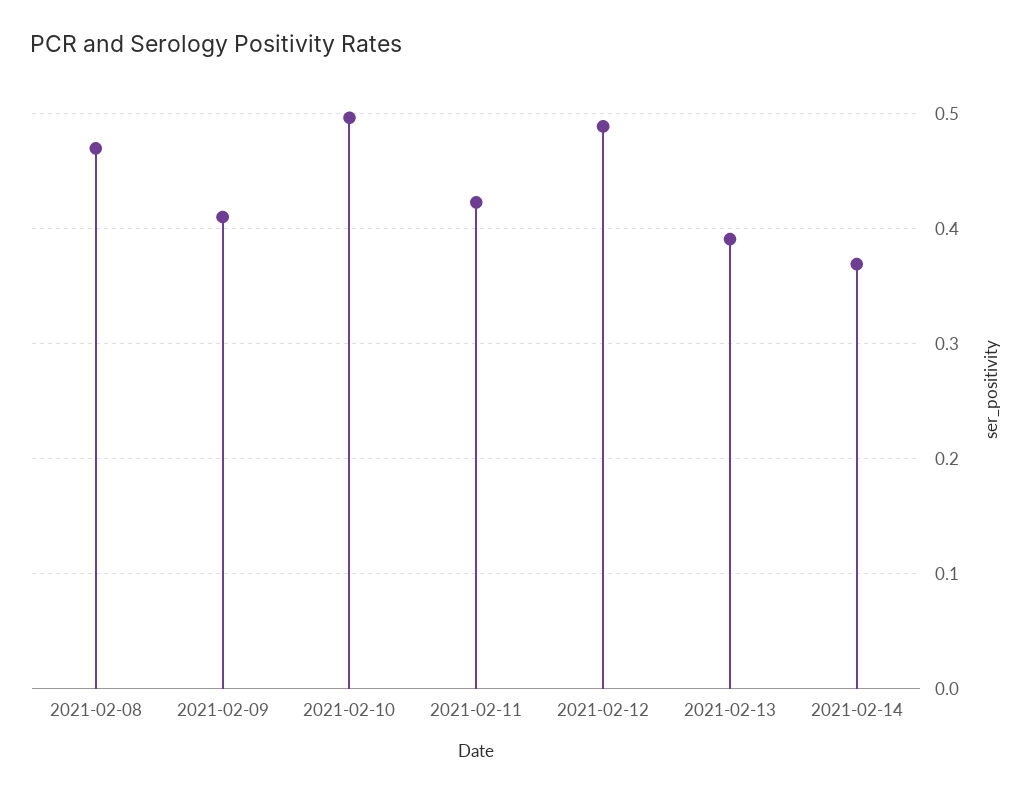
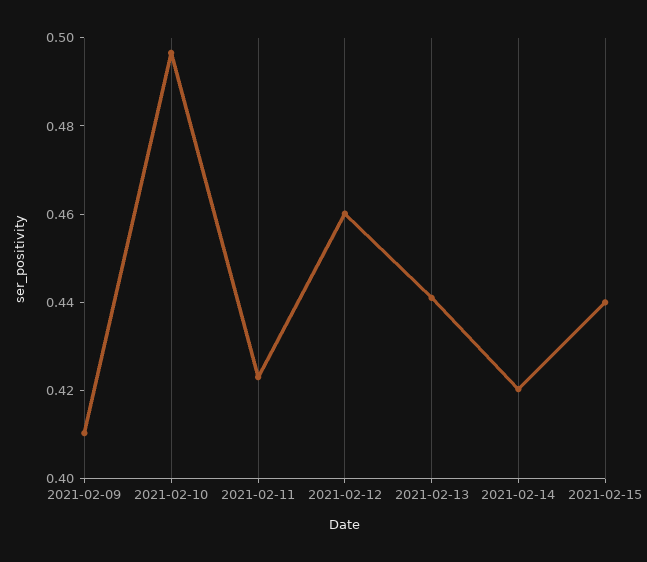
2021-02-08: 0.47 -> none
2021-02-12: 0.49 -> 0.46
2021-02-13: 0.39 -> 0.44
2021-02-14: 0.37 -> 0.42
2021-02-15: none -> 0.44

